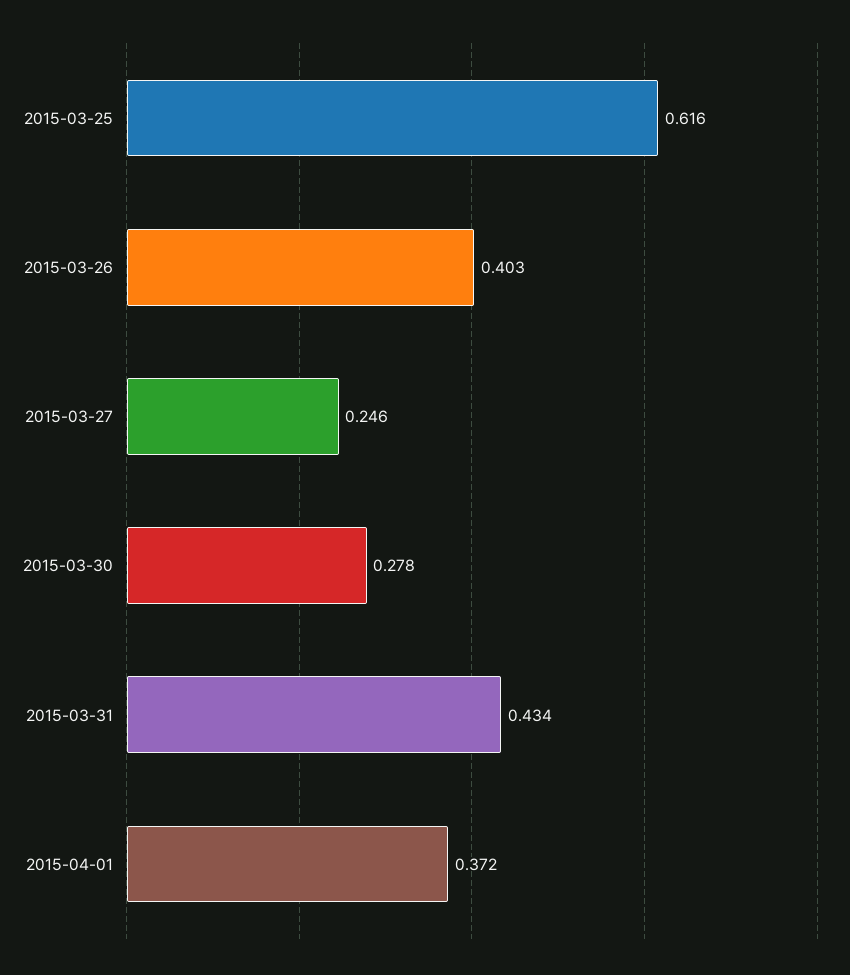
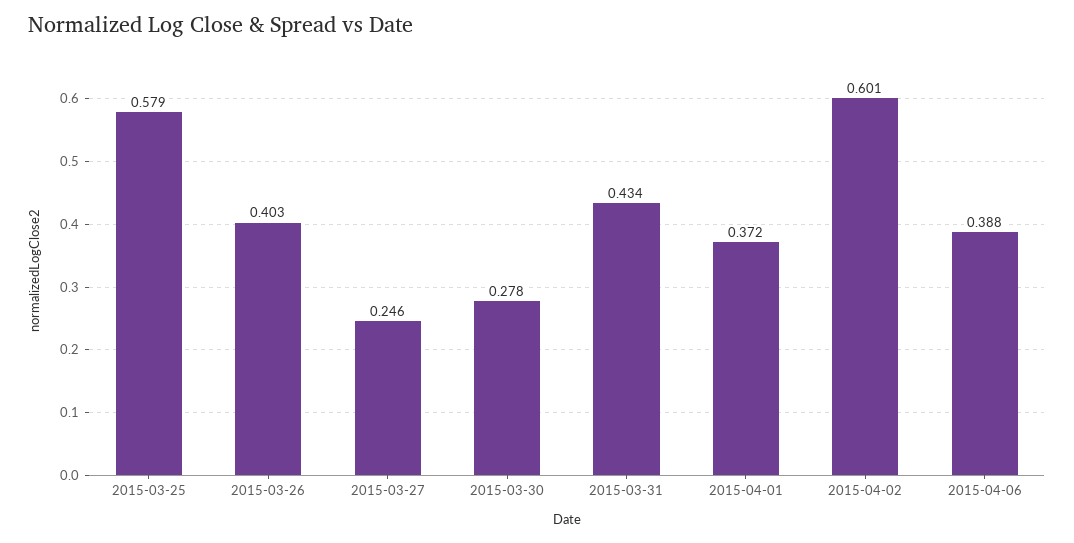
2015-03-25: 0.616 -> 0.579
2015-04-02: none -> 0.601
2015-04-06: none -> 0.388

